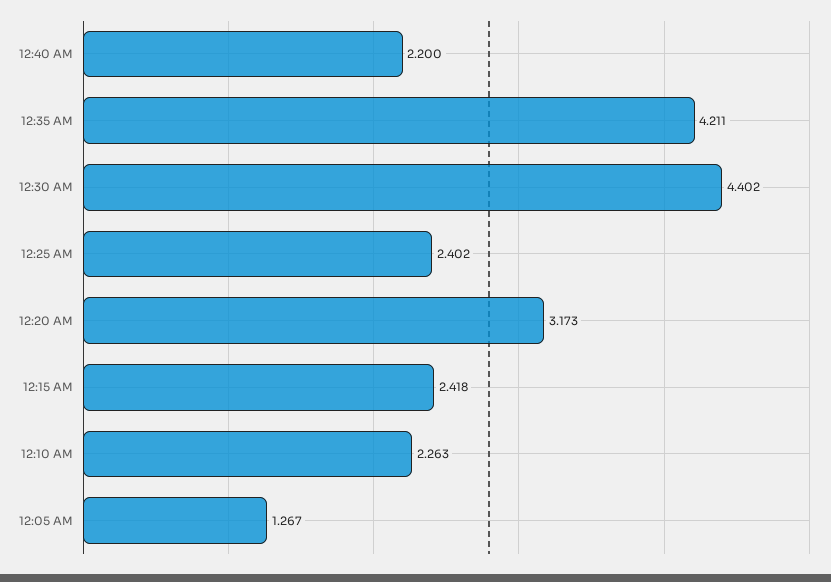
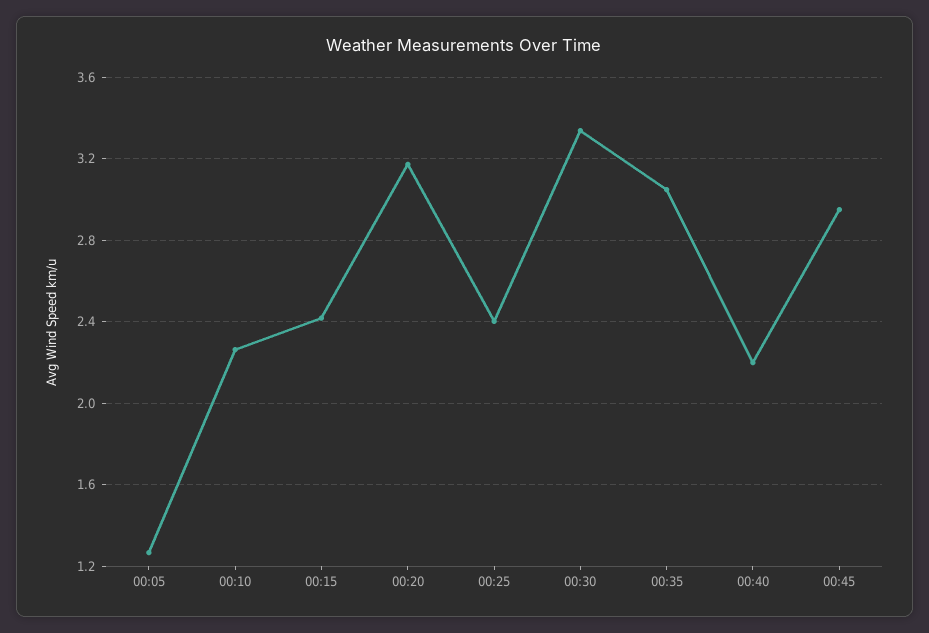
12:35 AM: 4.211 -> 3.05
12:30 AM: 4.402 -> 3.35
00:45: none -> 2.95

